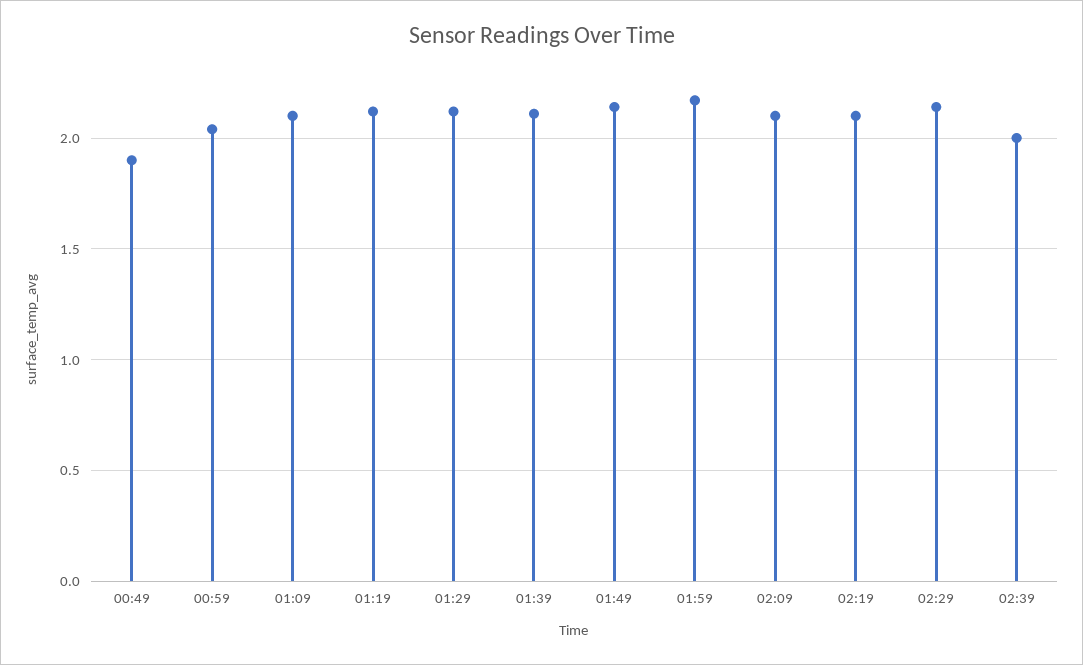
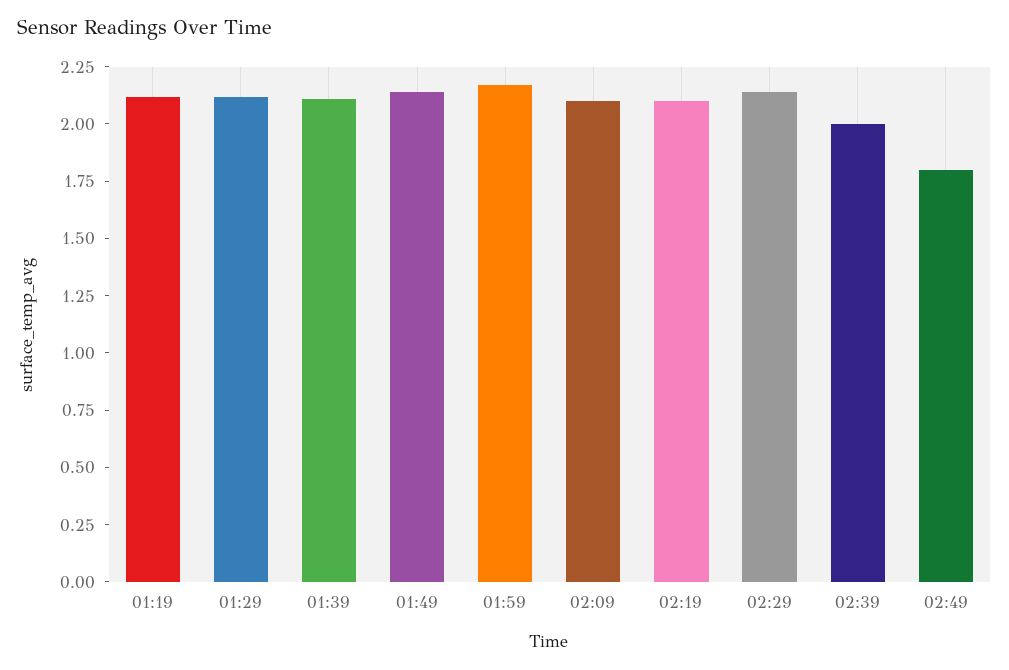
00:49: 1.9 -> none
00:59: 2.05 -> none
01:09: 2.1 -> none
02:49: none -> 1.8

